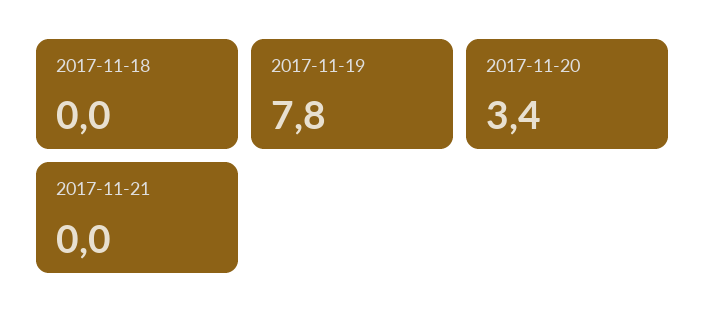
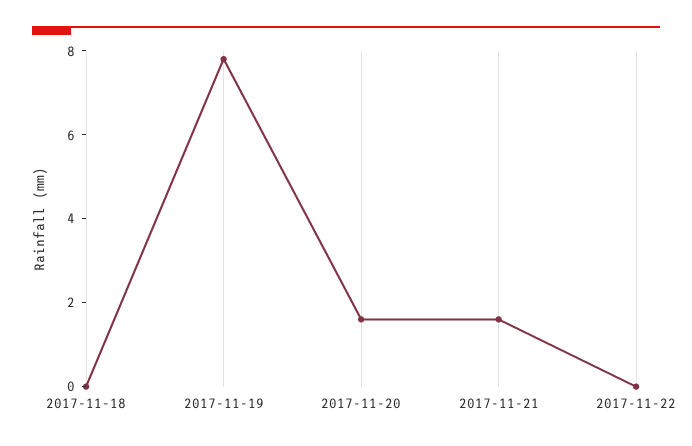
2017-11-20: 3.4 -> 1.5
2017-11-21: 0 -> 1.5
2017-11-22: none -> 0

